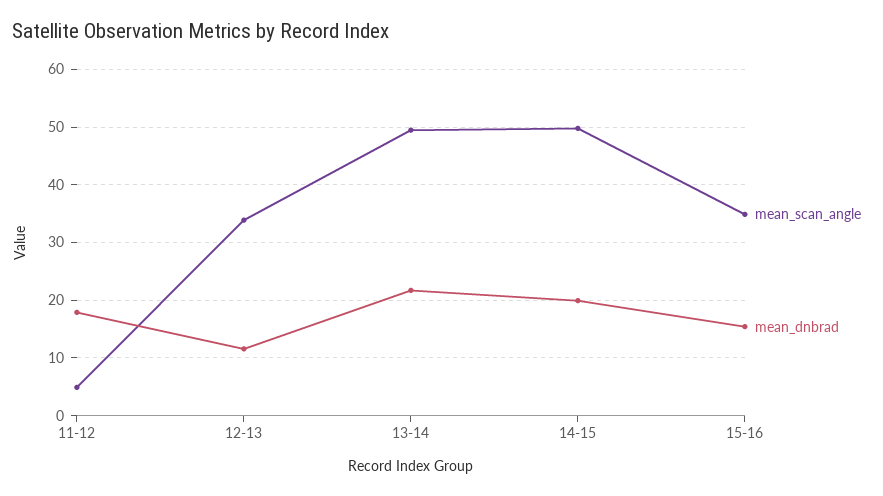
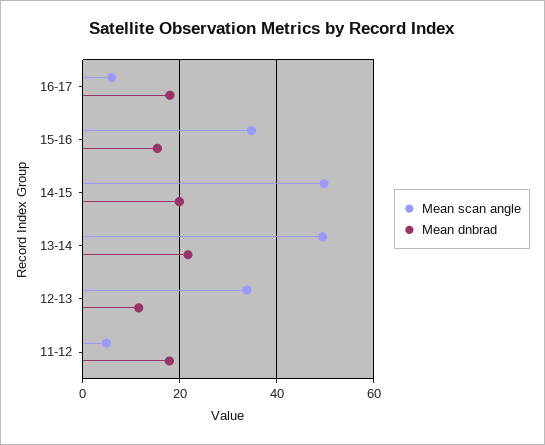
mean_scan_angle, 16-17: none -> 6
mean_dnbrad, 16-17: none -> 18

